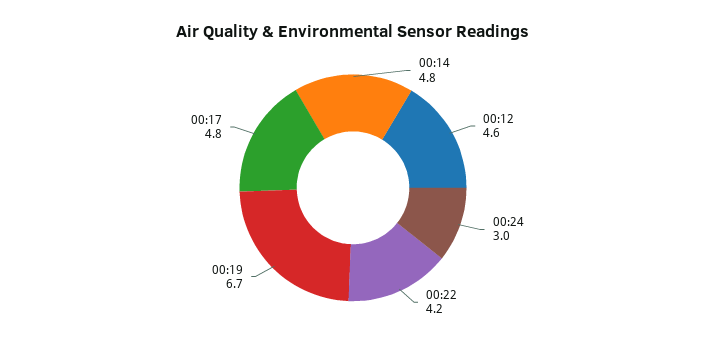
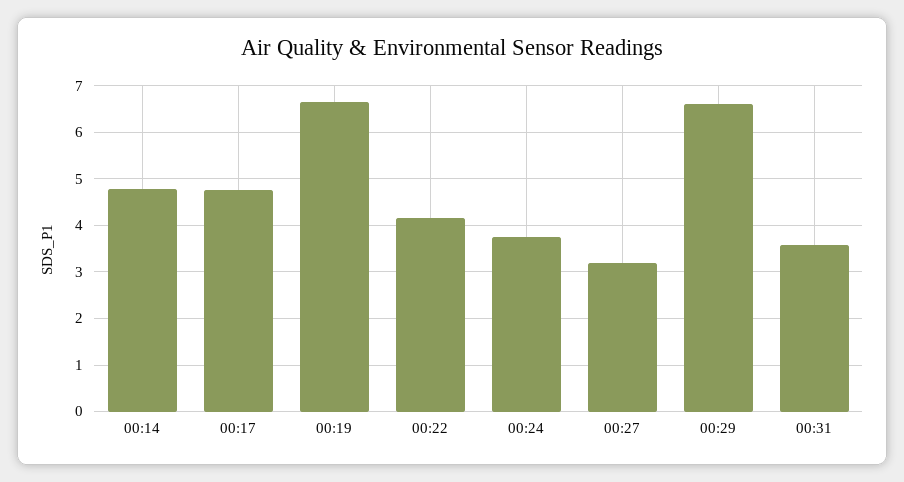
00:12: 4.6 -> none
00:24: 3 -> 3.8
00:27: none -> 3.2
00:29: none -> 6.6
00:31: none -> 3.6

